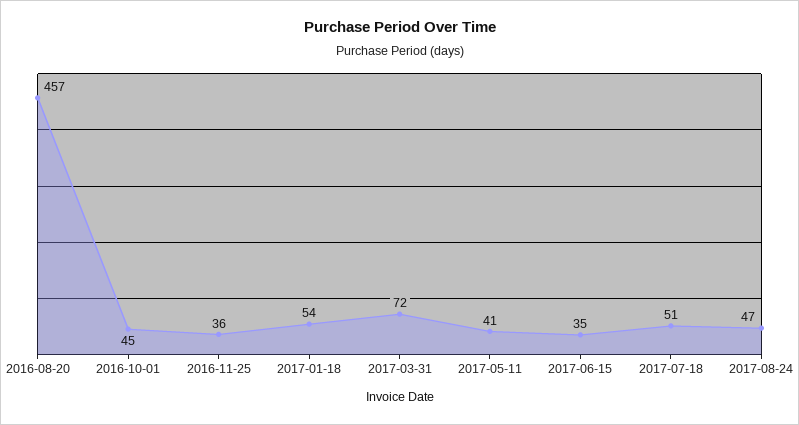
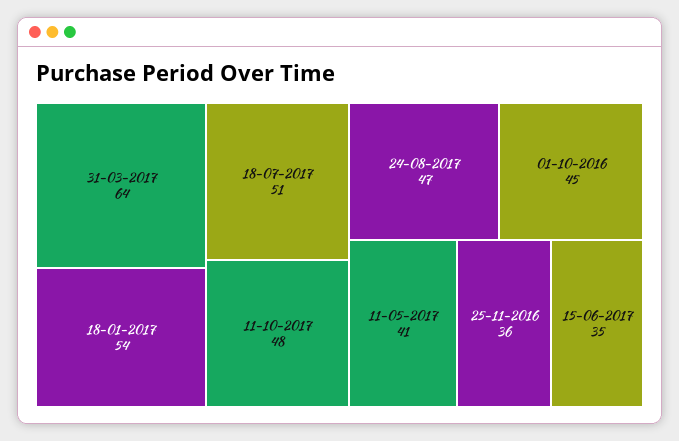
2016-08-20: 457 -> none
2017-03-31: 72 -> 64
11-10-2017: none -> 48

